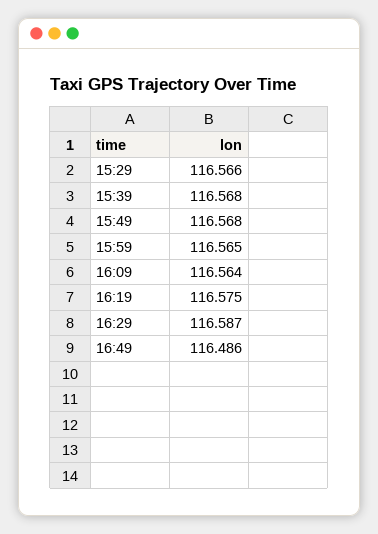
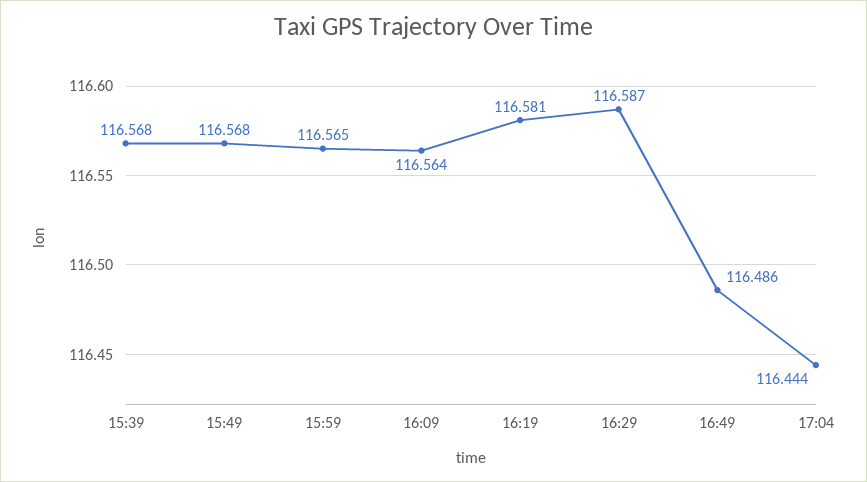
15:29: 116.566 -> none
16:19: 116.575 -> 116.581
17:04: none -> 116.444

